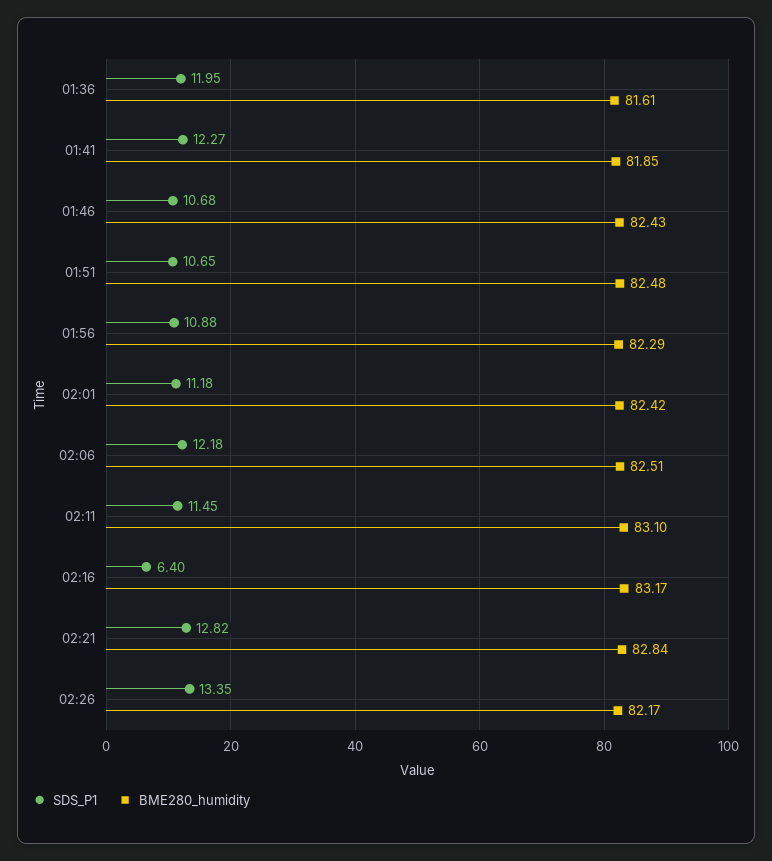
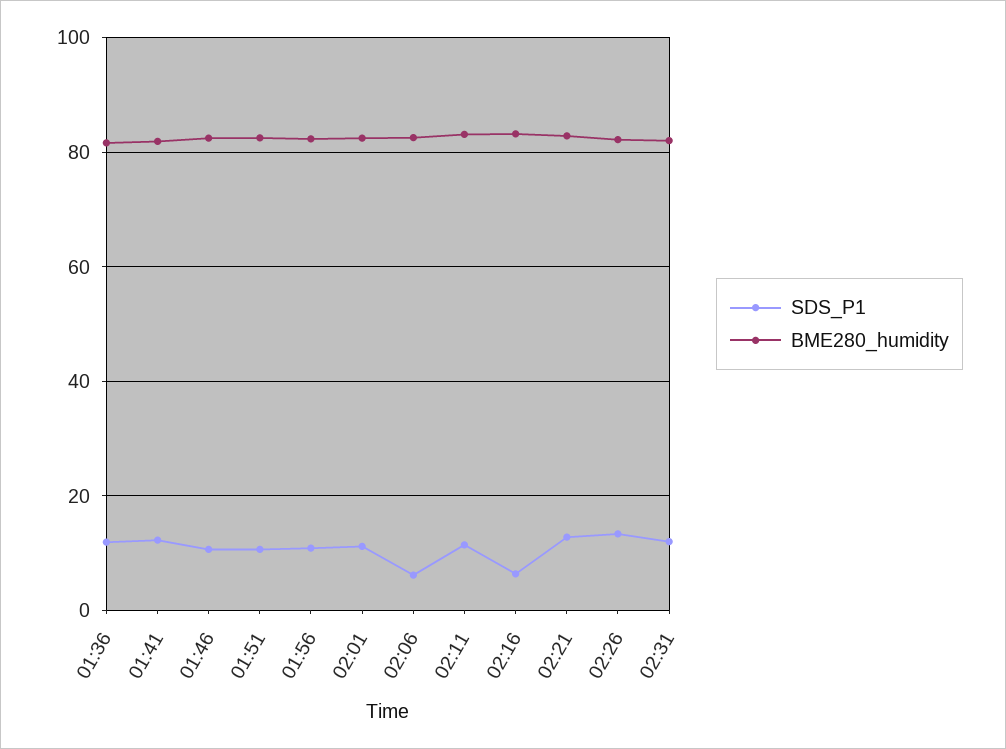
SDS_P1, 02:06: 12.18 -> 6
SDS_P1, 02:31: none -> 12
BME280_humidity, 02:31: none -> 82

